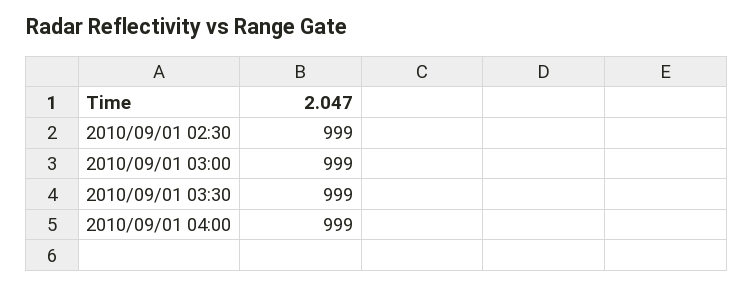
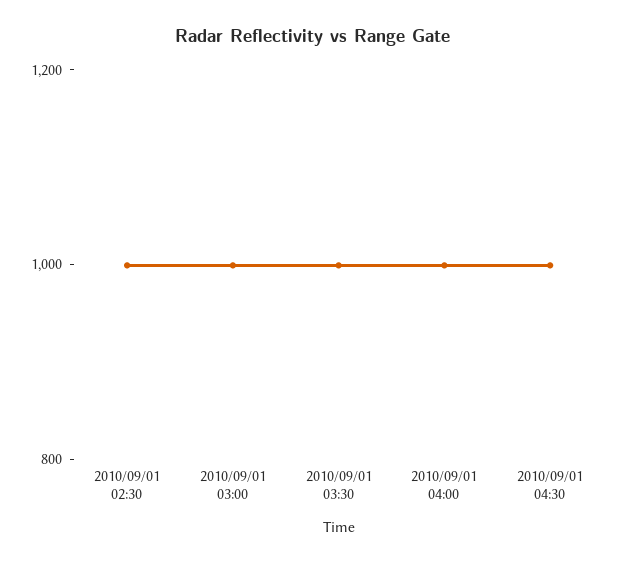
2010/09/01 04:30: none -> 1000

